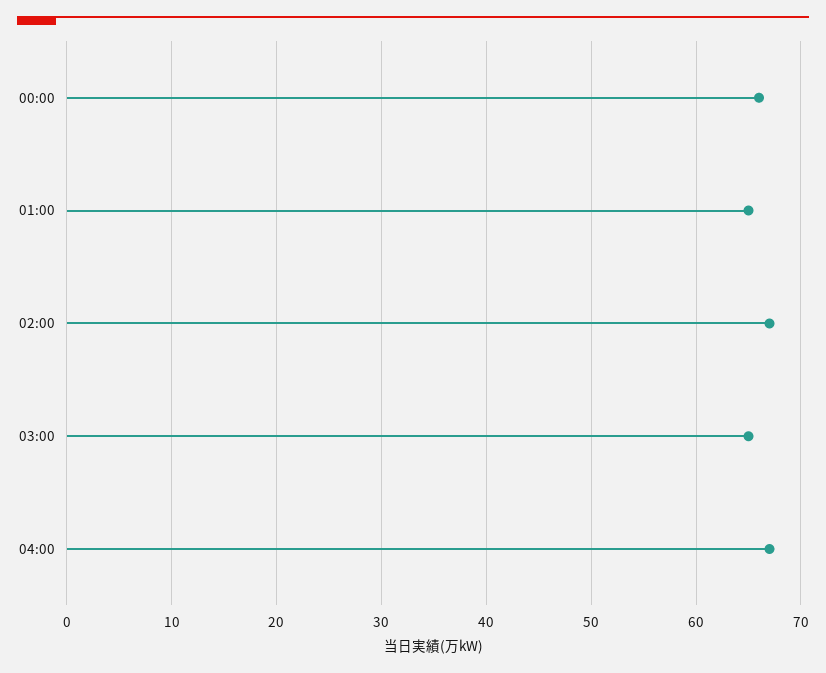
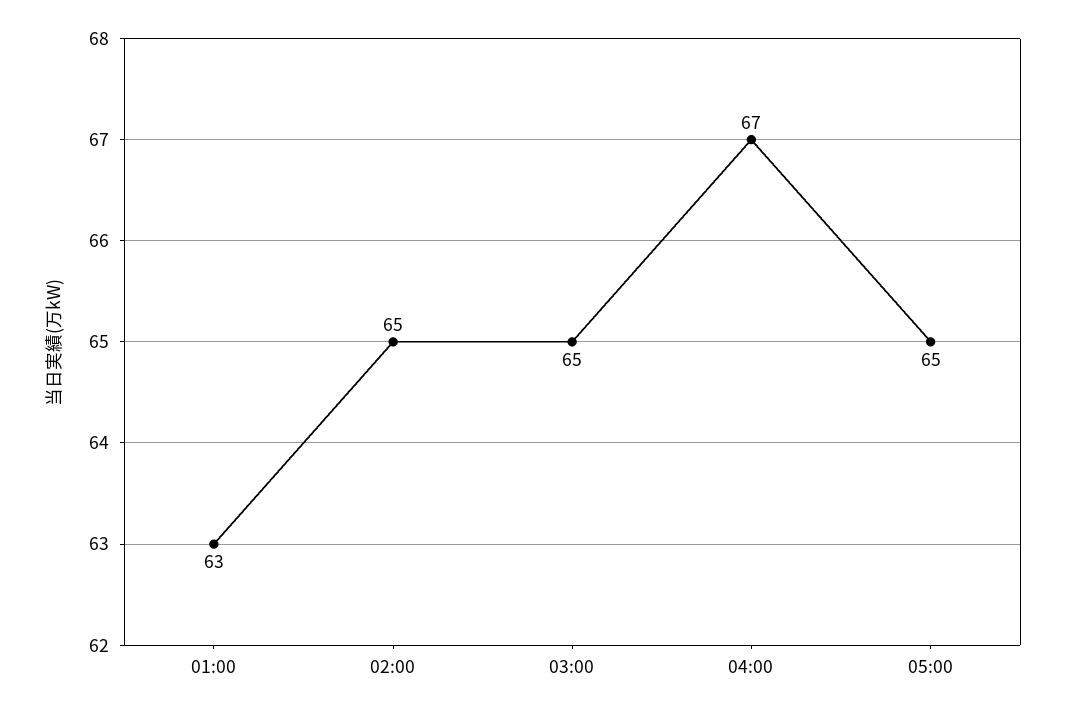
00:00: 66 -> none
01:00: 65 -> 63
02:00: 67 -> 65
05:00: none -> 65

